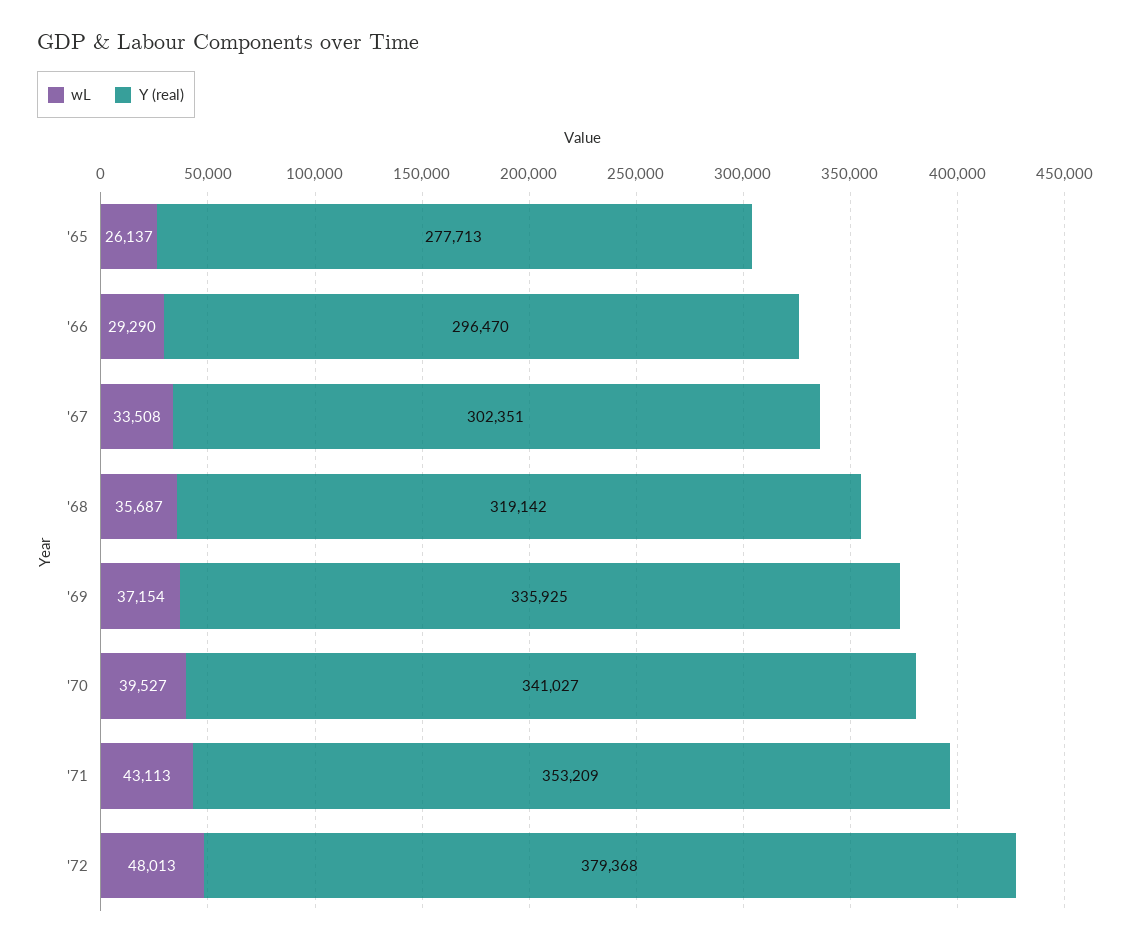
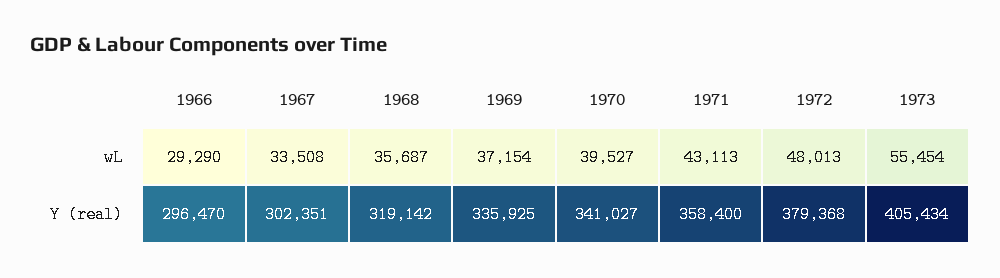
wL, '65: 26137 -> none
Y (real), '65: 277713 -> none
Y (real), '71: 353209 -> 358400
wL, 1973: none -> 55454
Y (real), 1973: none -> 405434

